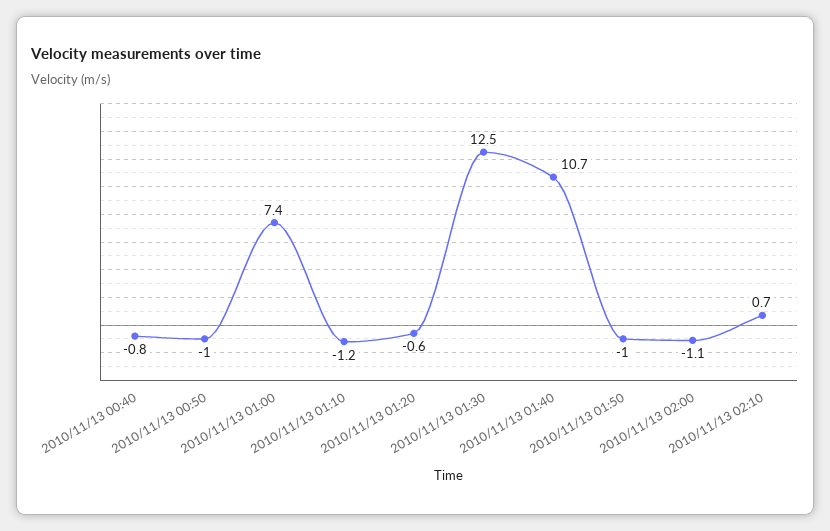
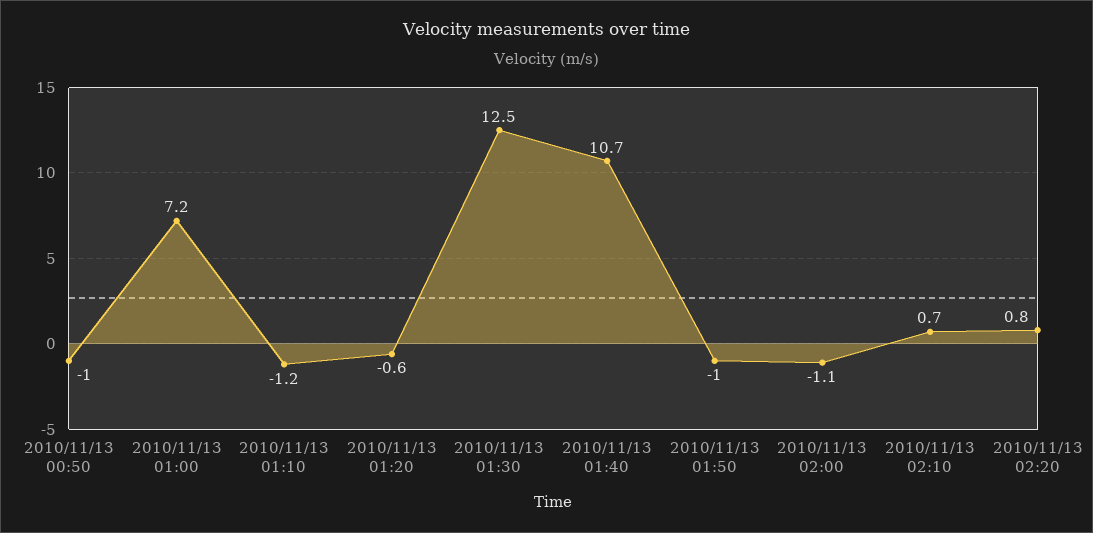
2010/11/13 00:40: -0.8 -> none
2010/11/13 01:00: 7.4 -> 7.2
2010/11/13 02:20: none -> 0.8

